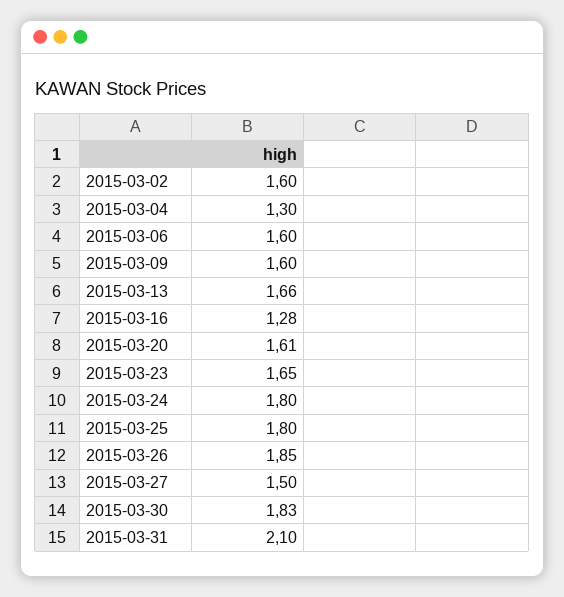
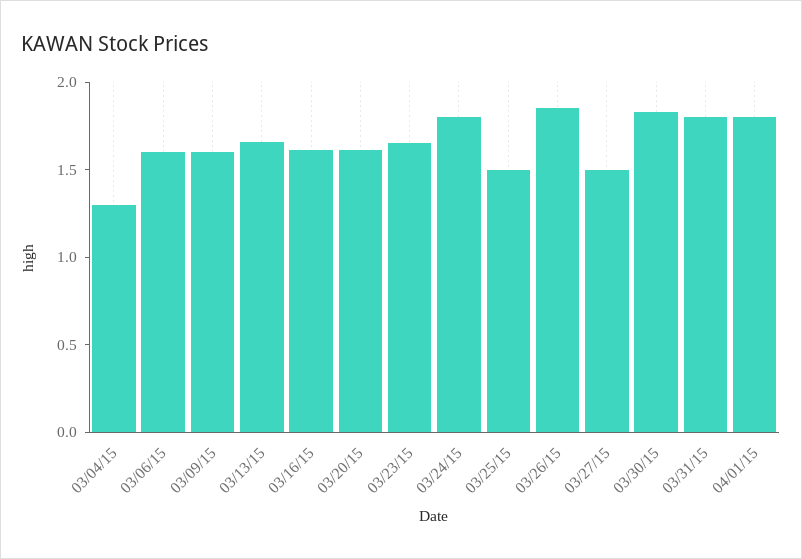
2015-03-02: 1.6 -> none
2015-03-16: 1.28 -> 1.6
2015-03-25: 1.8 -> 1.5
2015-03-31: 2.1 -> 1.8
04/01/15: none -> 1.8

